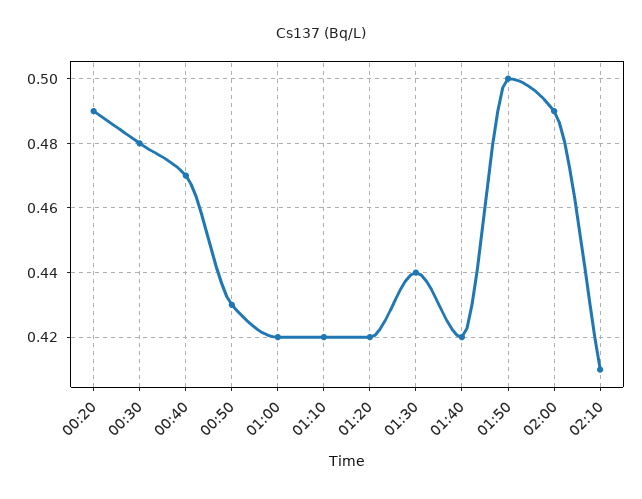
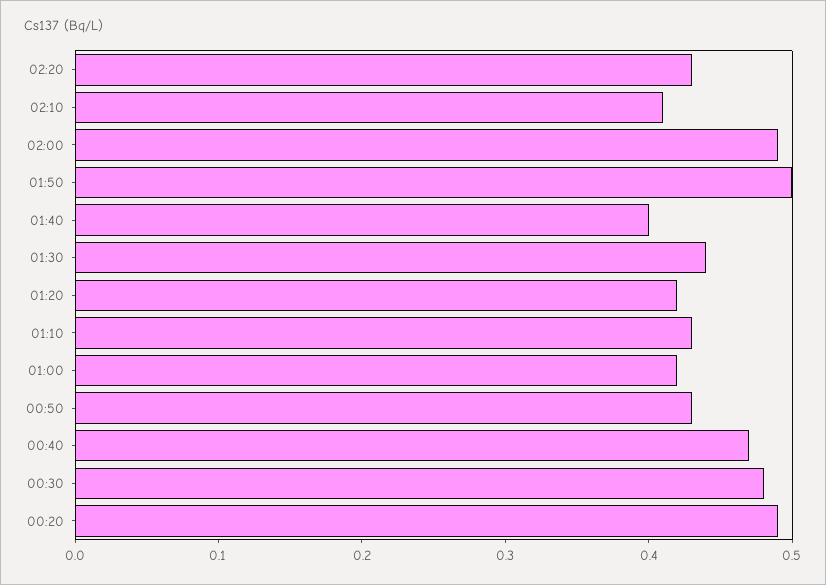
01:10: 0.42 -> 0.43
01:40: 0.42 -> 0.4
02:20: none -> 0.43

